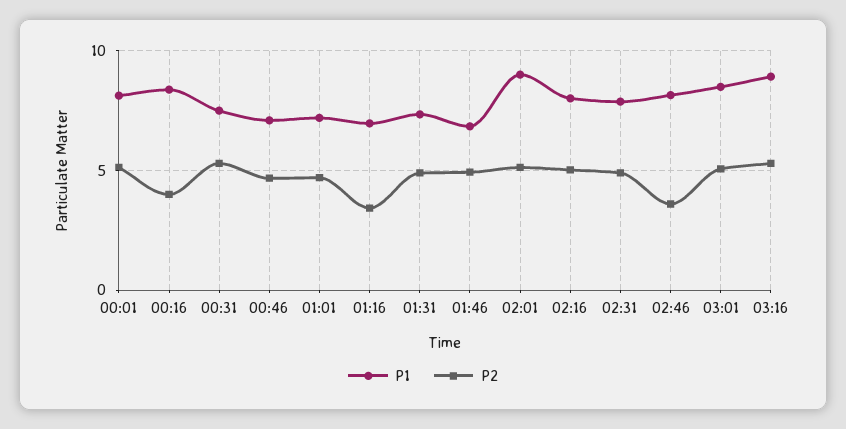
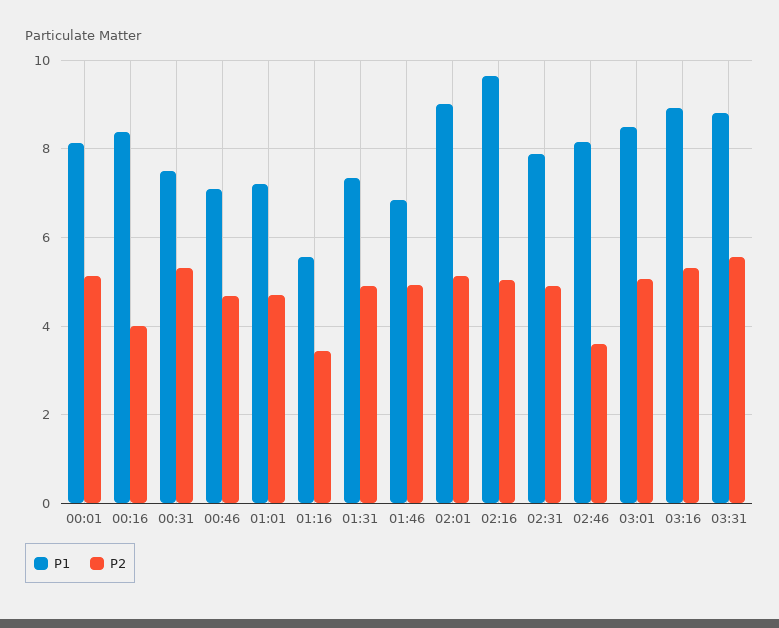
P1, 01:16: 7 -> 5.6
P1, 02:16: 8 -> 9.6
P1, 03:31: none -> 8.8
P2, 03:31: none -> 5.6

